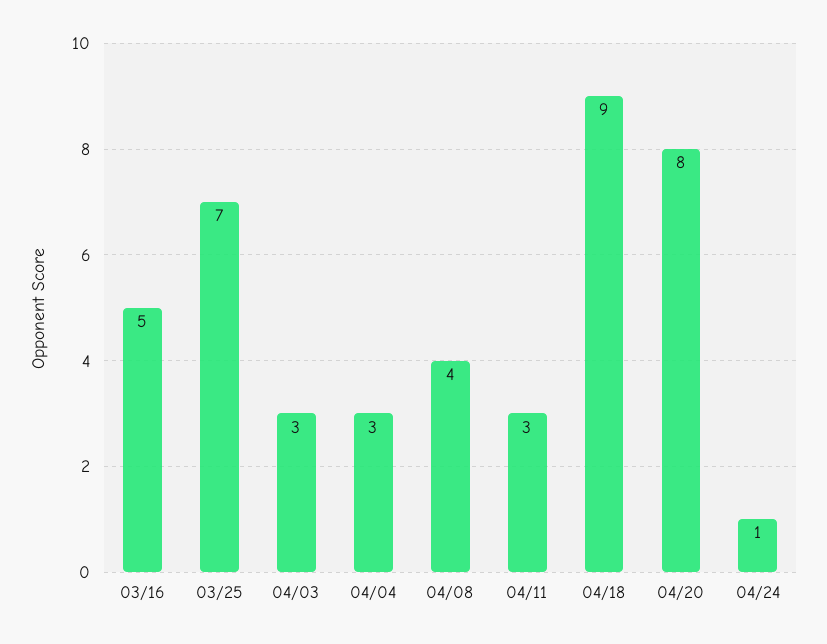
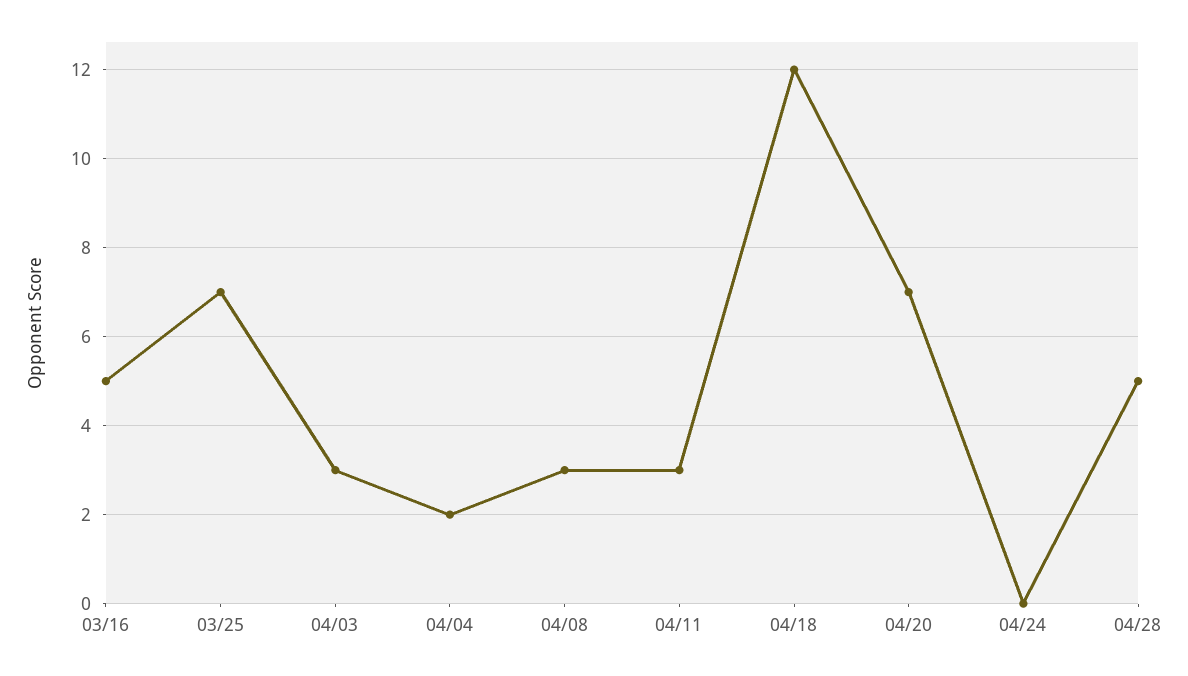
04/04: 3 -> 2
04/08: 4 -> 3
04/18: 9 -> 12
04/20: 8 -> 7
04/24: 1 -> 0
04/28: none -> 5

